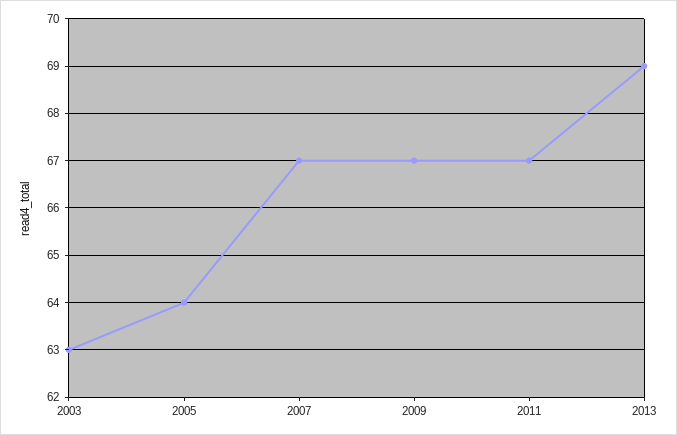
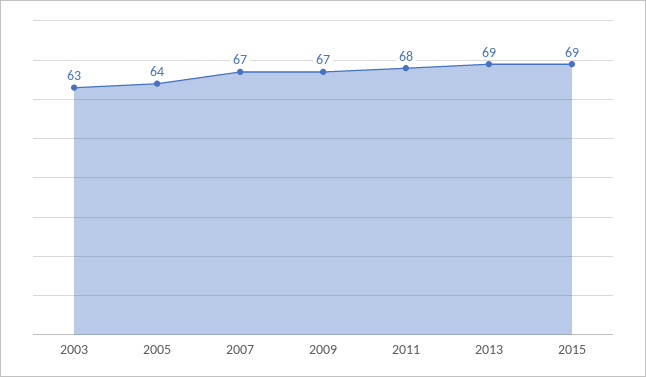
2011: 67 -> 68
2015: none -> 69

